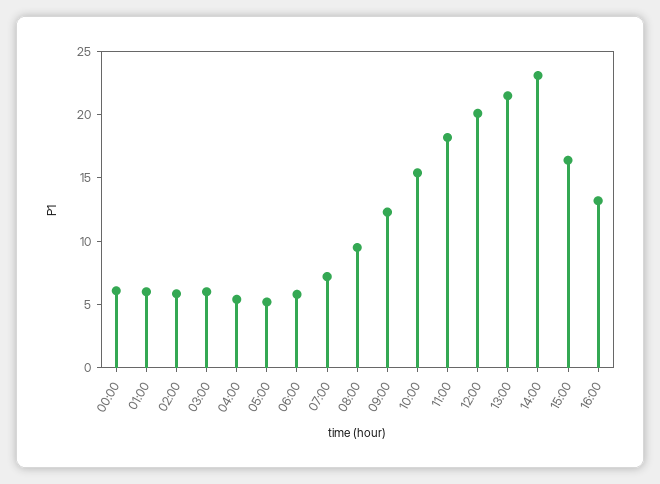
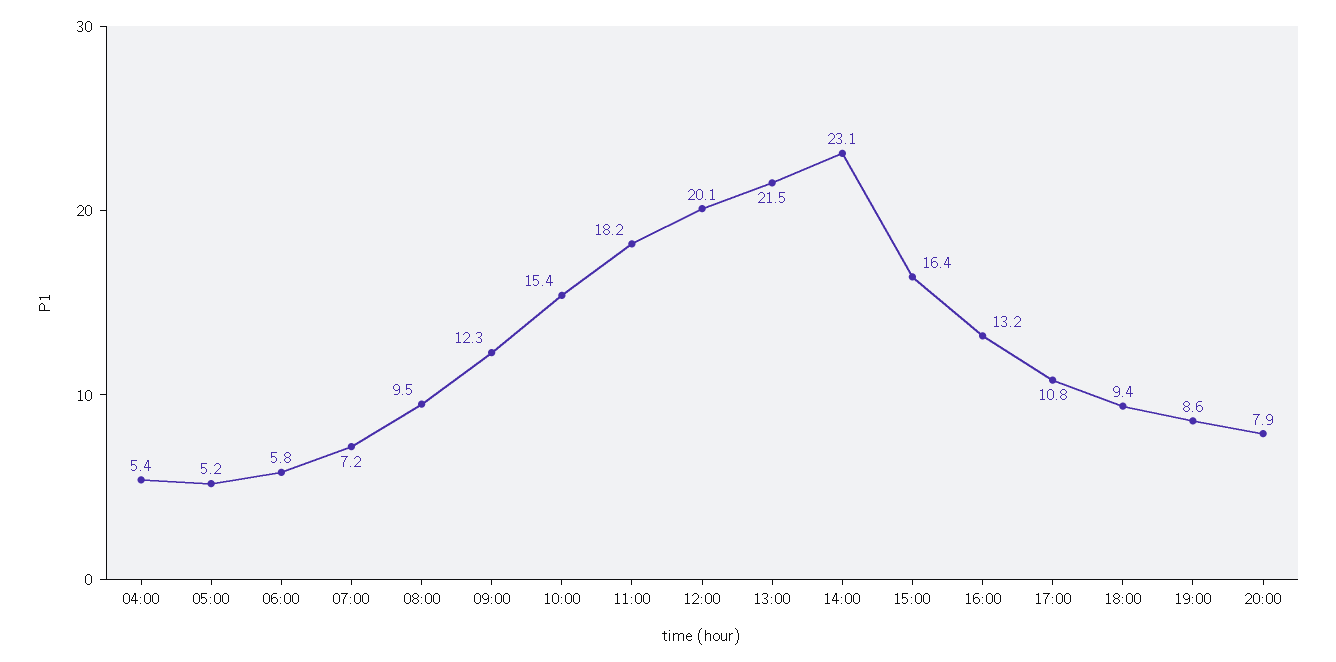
00:00: 6 -> none
01:00: 6 -> none
02:00: 6 -> none
03:00: 6 -> none
17:00: none -> 10.8
18:00: none -> 9.4
19:00: none -> 8.6
20:00: none -> 7.9

